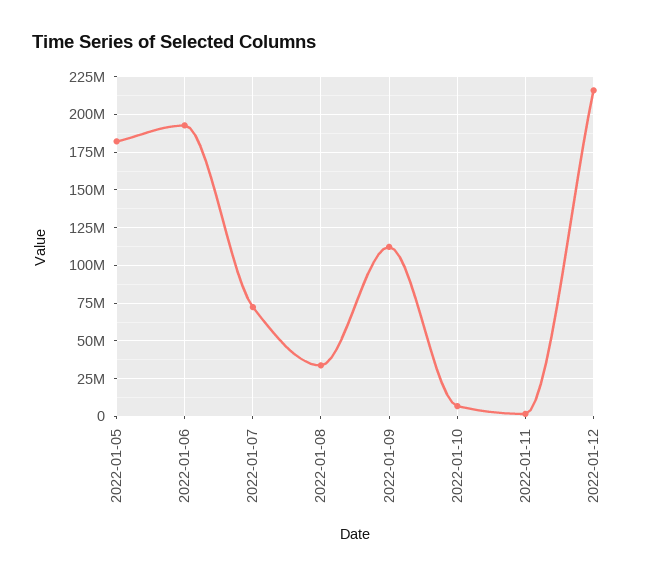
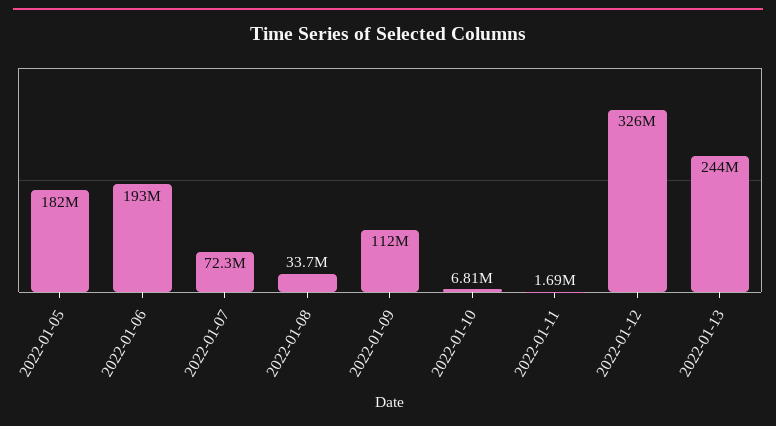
2022-01-12: 215000000 -> 326000000
2022-01-13: none -> 244000000

